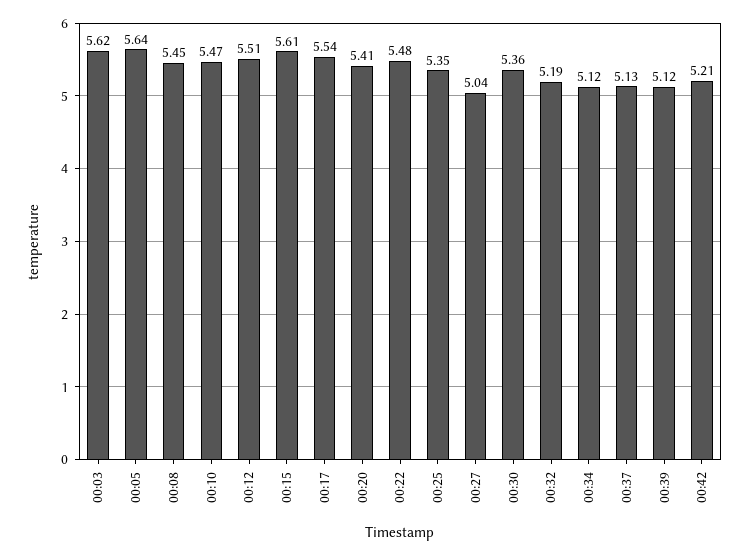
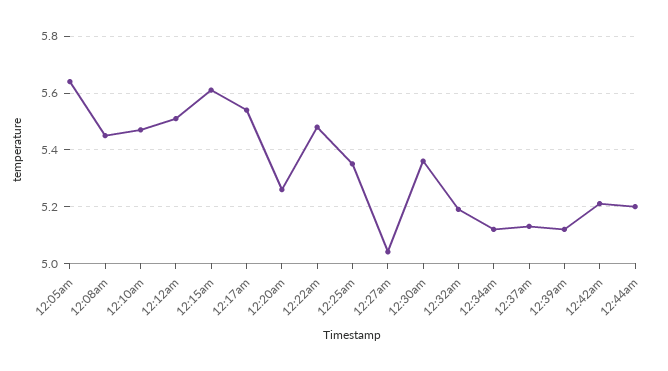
00:03: 5.62 -> none
00:20: 5.41 -> 5.25
12:44am: none -> 5.2

